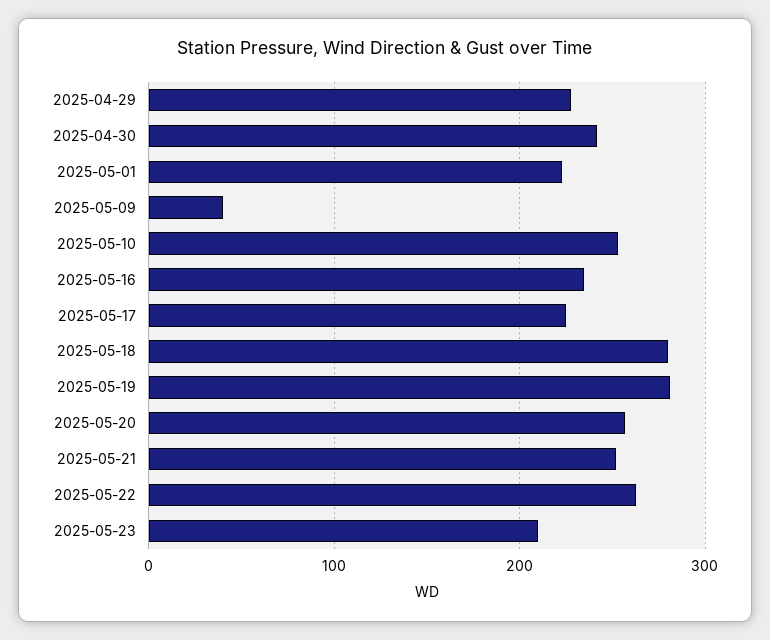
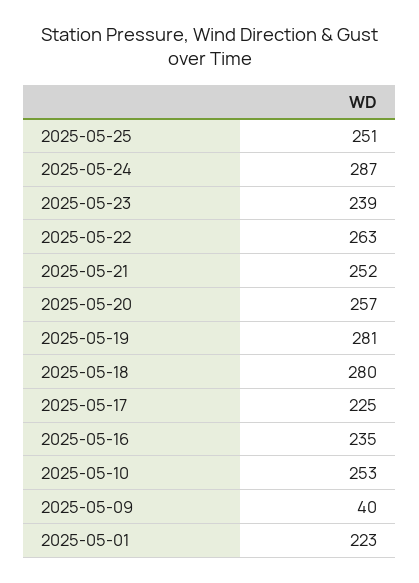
2025-04-29: 230 -> none
2025-04-30: 240 -> none
2025-05-23: 210 -> 239
2025-05-25: none -> 251
2025-05-24: none -> 287

